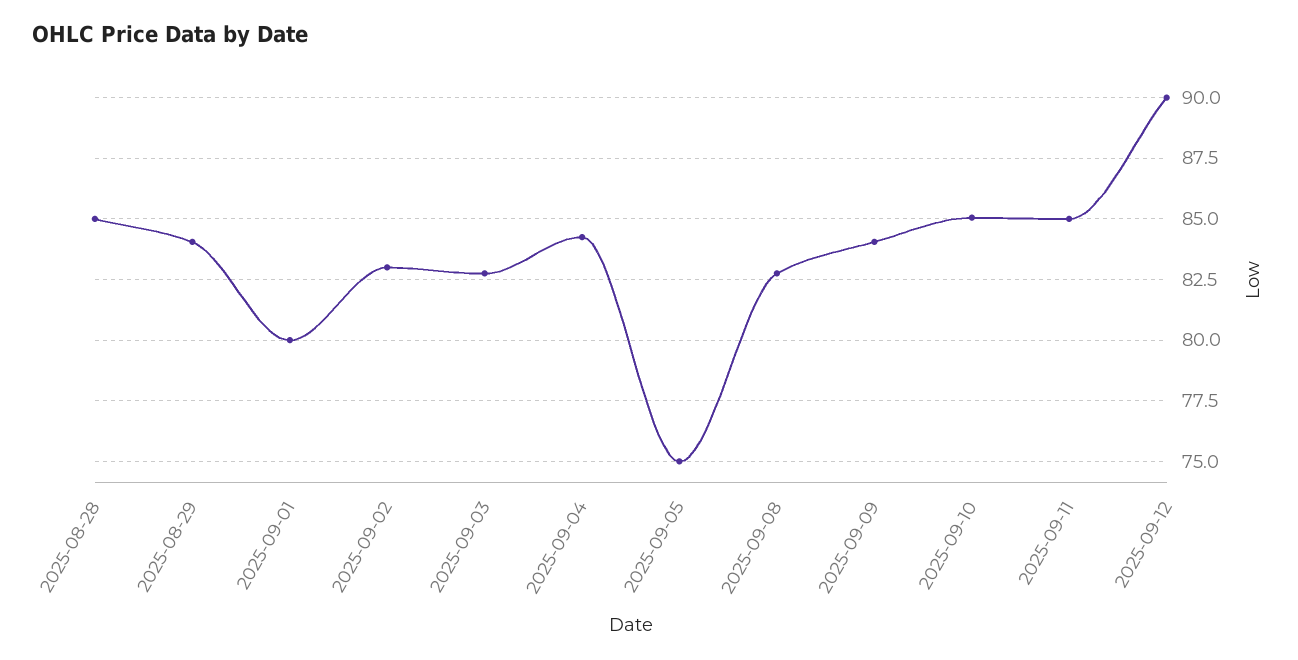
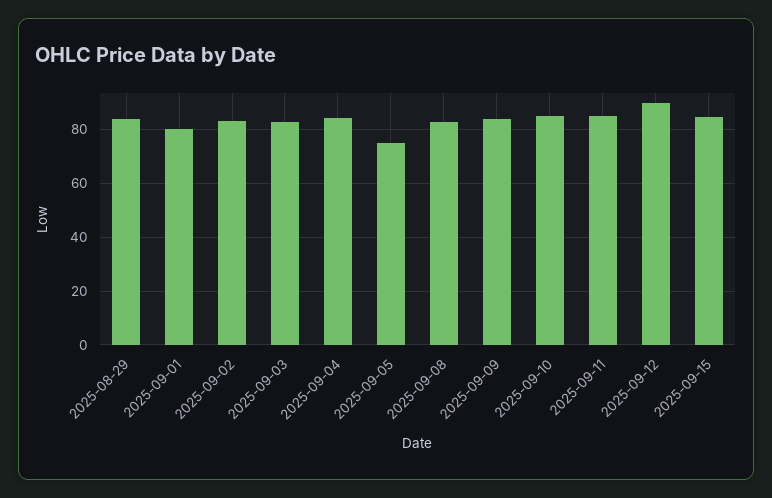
2025-08-28: 85 -> none
2025-09-15: none -> 85

